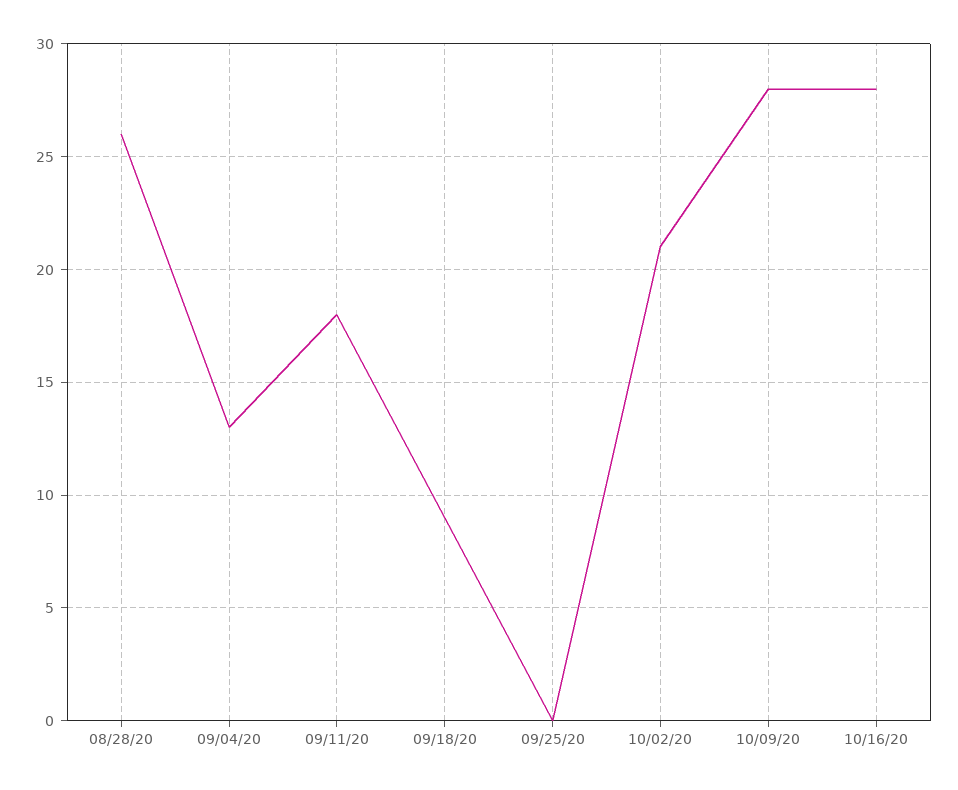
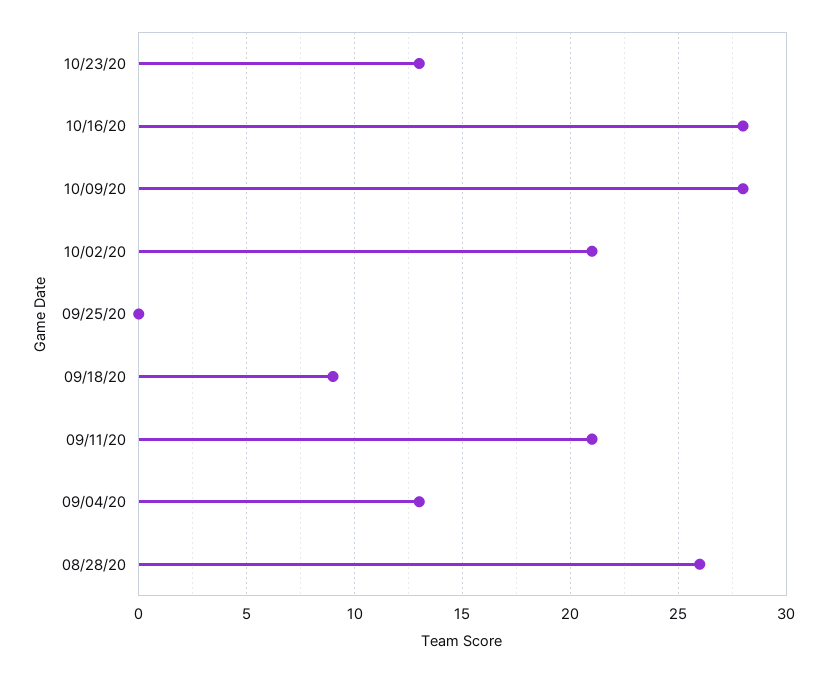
09/11/20: 18 -> 21
10/23/20: none -> 13

